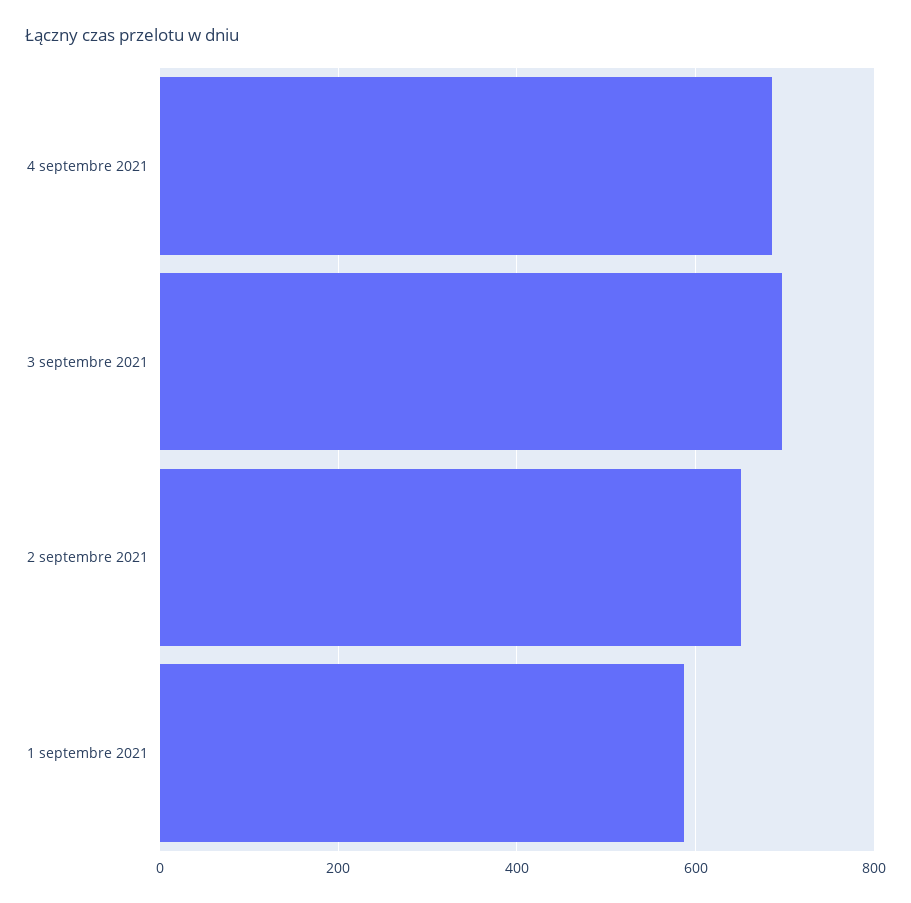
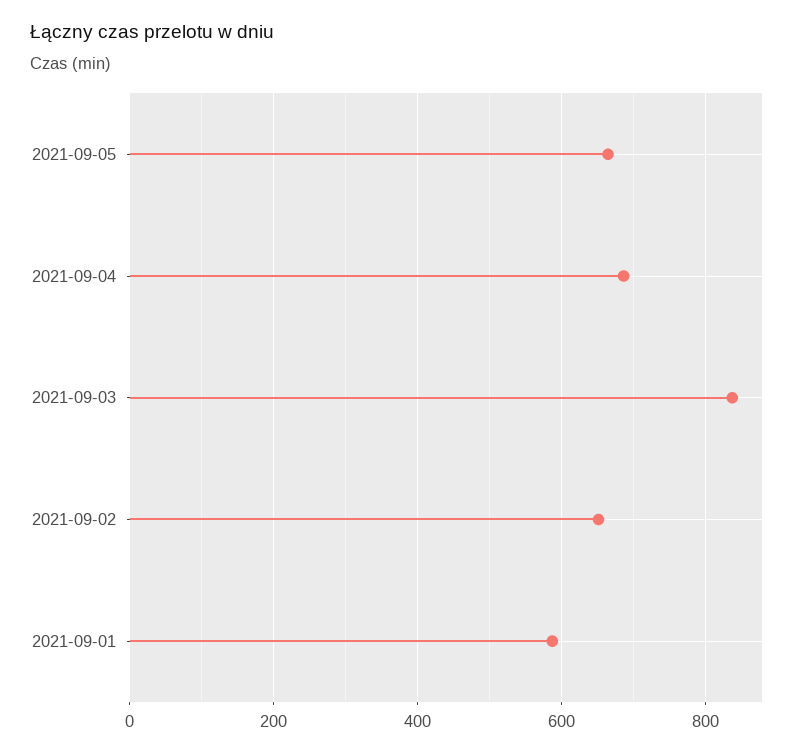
3 septembre 2021: 700 -> 840
2021-09-05: none -> 660

